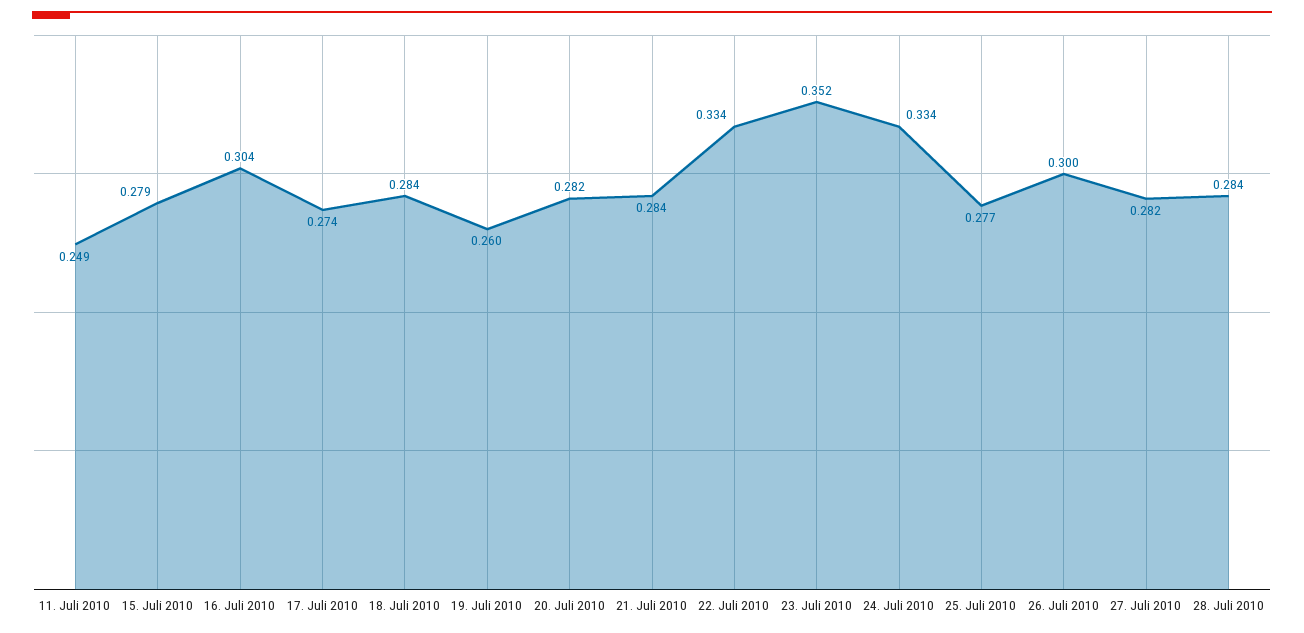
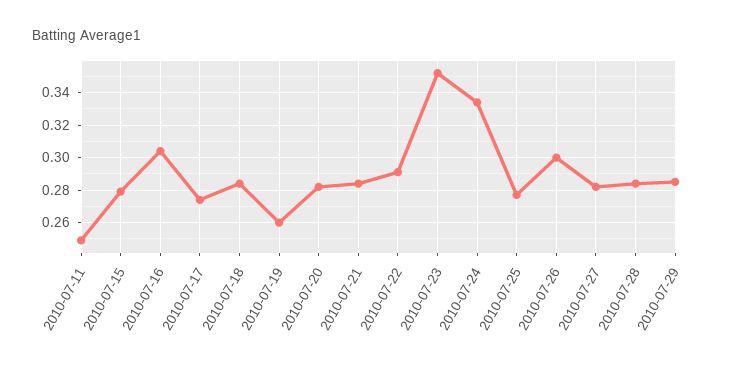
22. Juli 2010: 0.334 -> 0.29
2010-07-29: none -> 0.285

